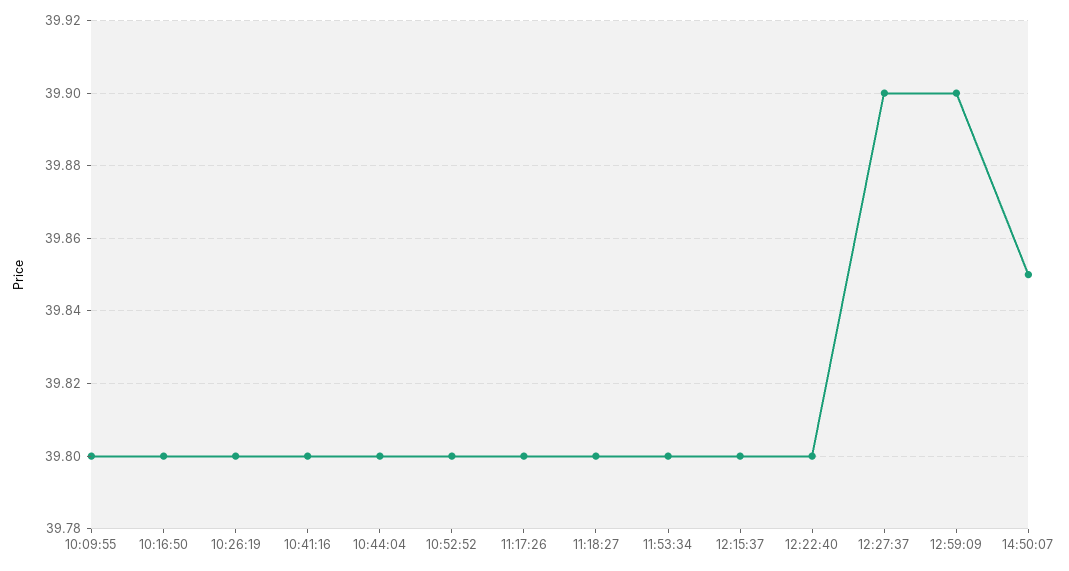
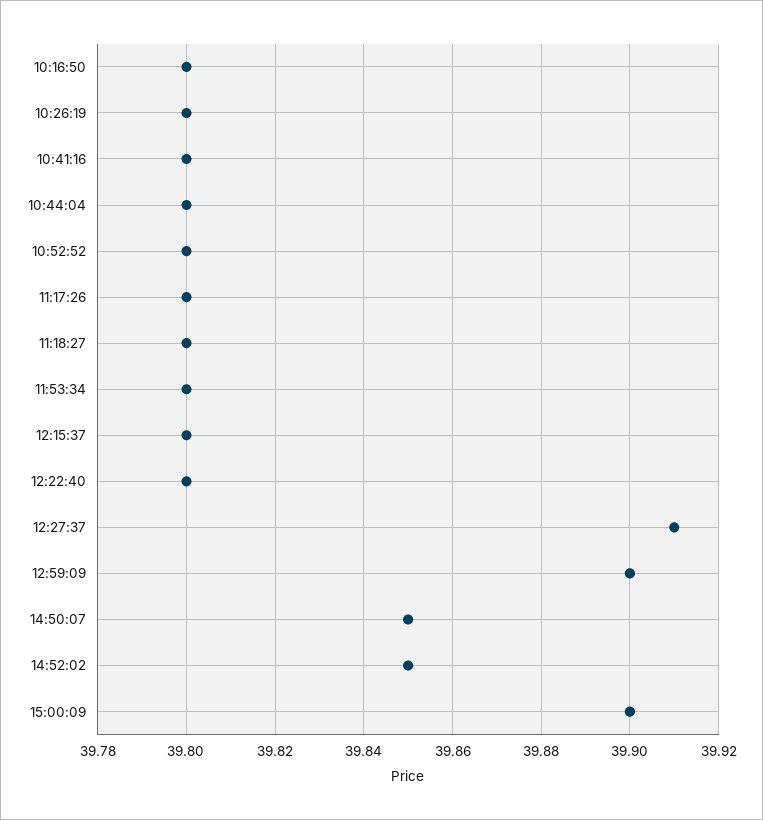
10:09:55: 39.8 -> none
12:27:37: 39.9 -> 39.91
14:52:02: none -> 39.85
15:00:09: none -> 39.9

